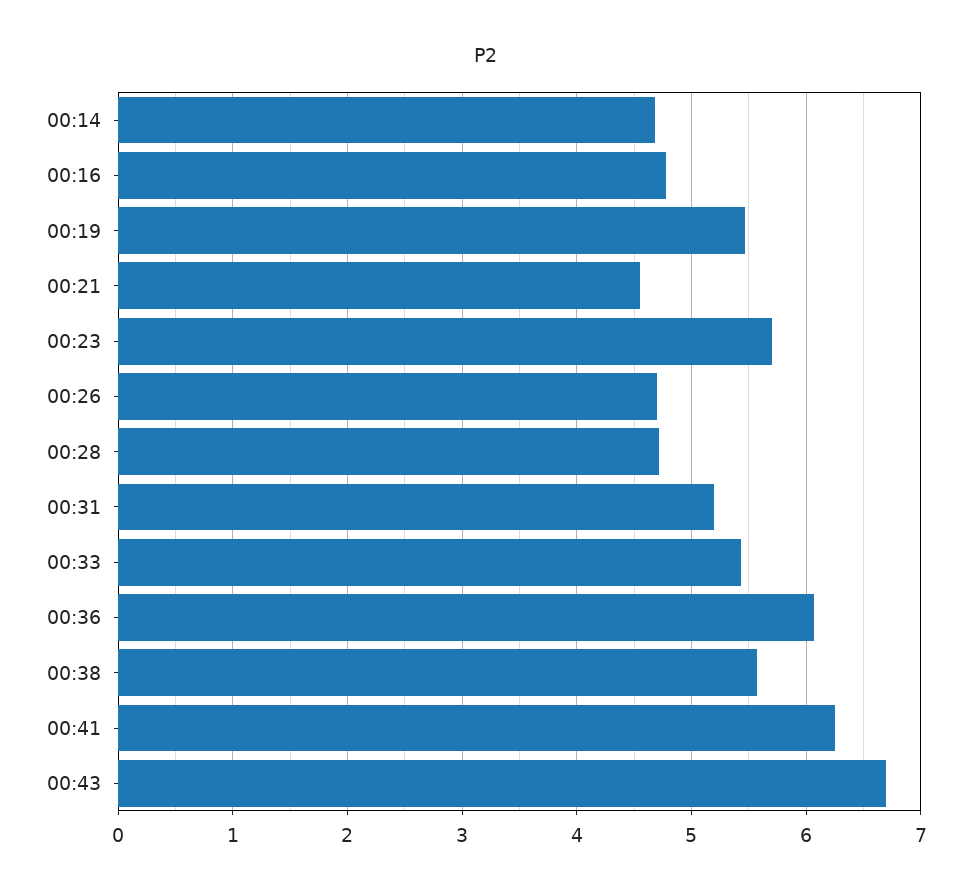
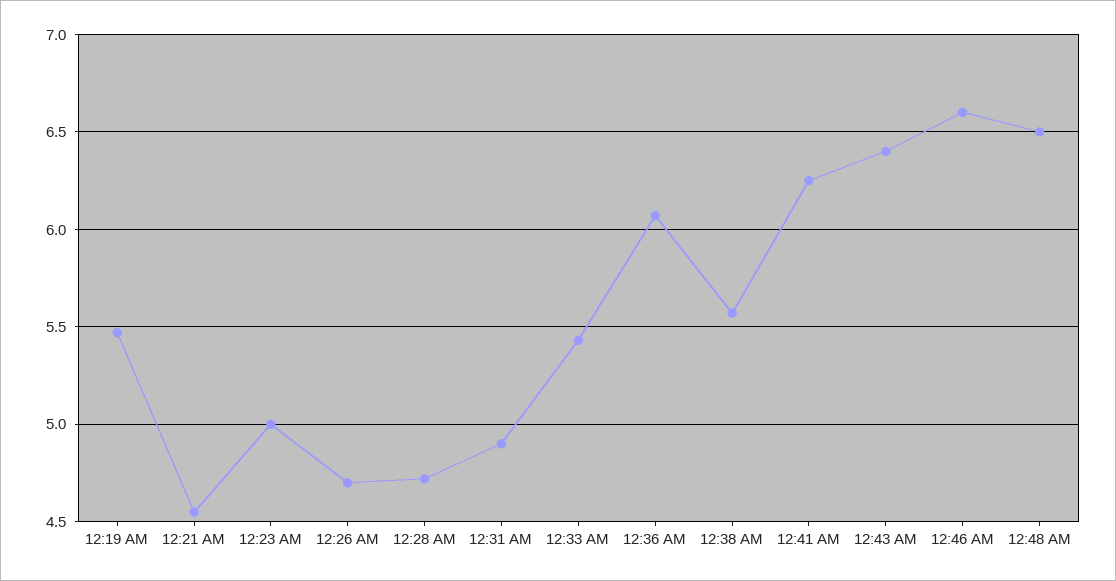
00:14: 4.7 -> none
00:16: 4.8 -> none
00:23: 5.7 -> 5
00:31: 5.2 -> 4.9
00:43: 6.7 -> 6.4
12:46 AM: none -> 6.6
12:48 AM: none -> 6.5

